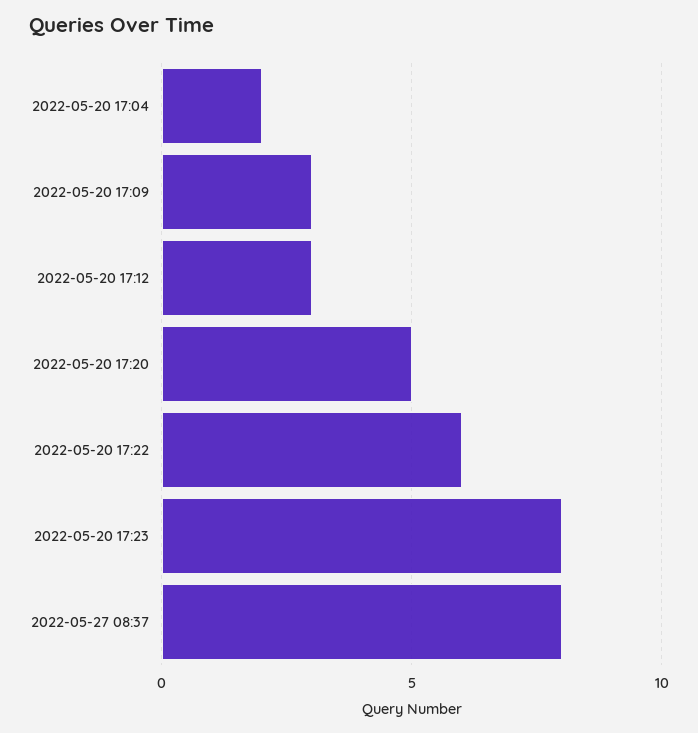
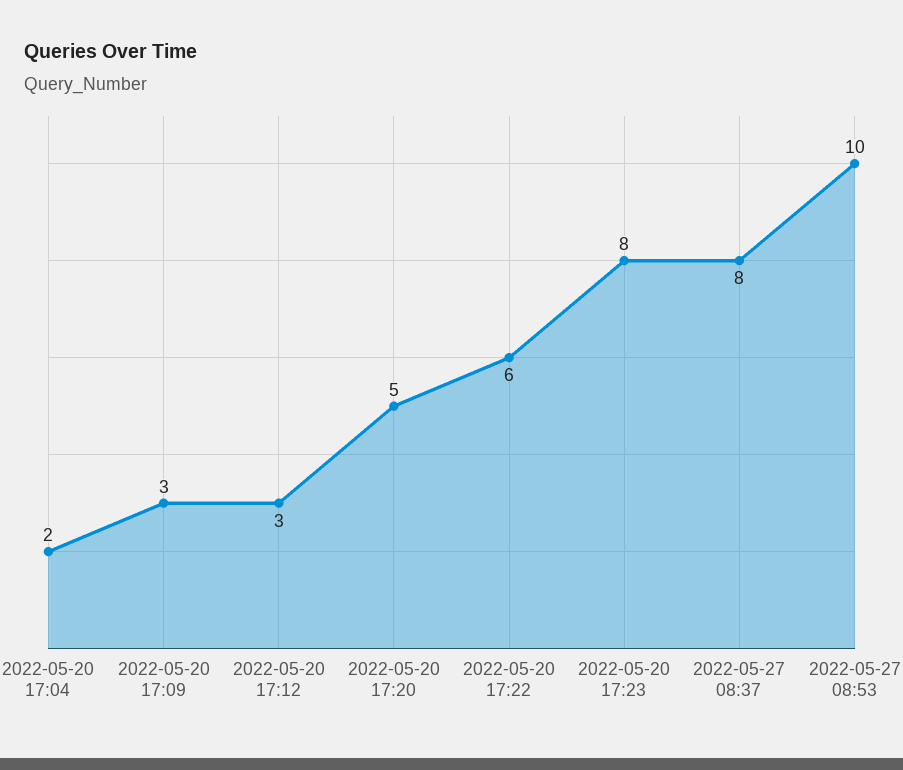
2022-05-27 08:53: none -> 10

